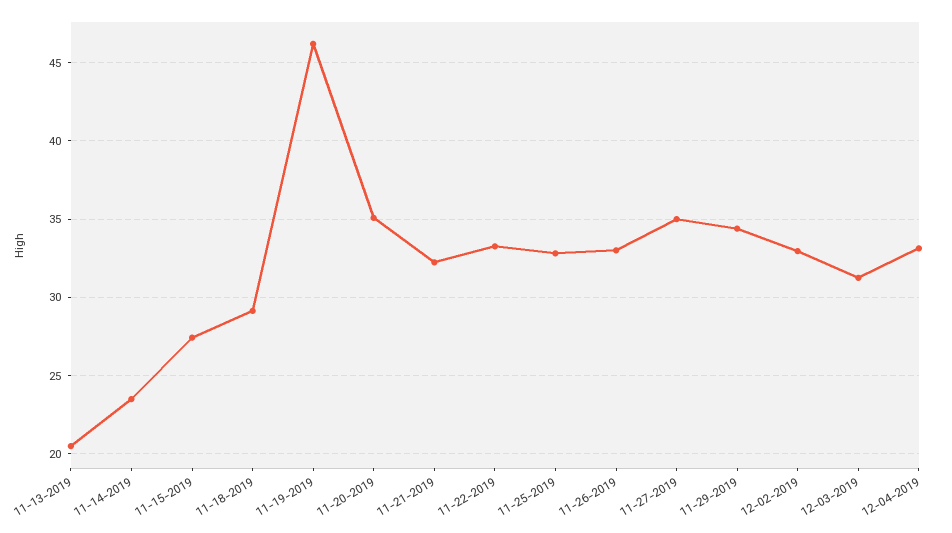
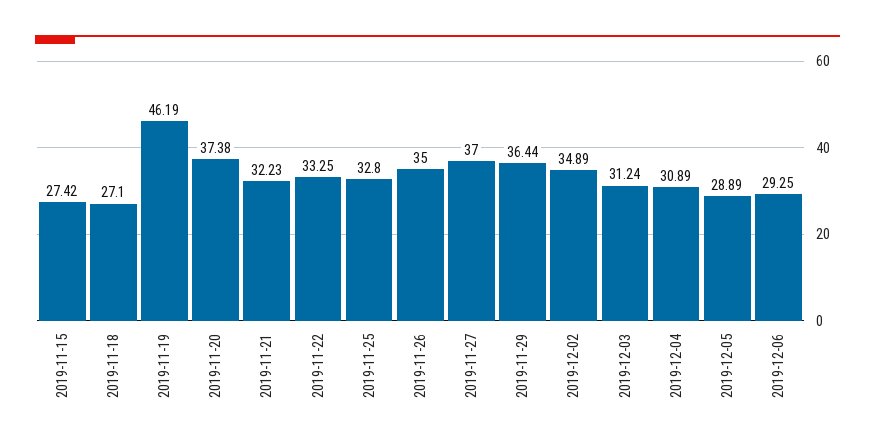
11-13-2019: 20.5 -> none
11-14-2019: 23.5 -> none
11-18-2019: 29 -> 27.1
11-20-2019: 35 -> 37.38
11-26-2019: 33 -> 35
11-27-2019: 35 -> 37
11-29-2019: 34.5 -> 36.44
12-02-2019: 33 -> 34.89
12-04-2019: 33 -> 30.89
2019-12-05: none -> 28.89
2019-12-06: none -> 29.25

